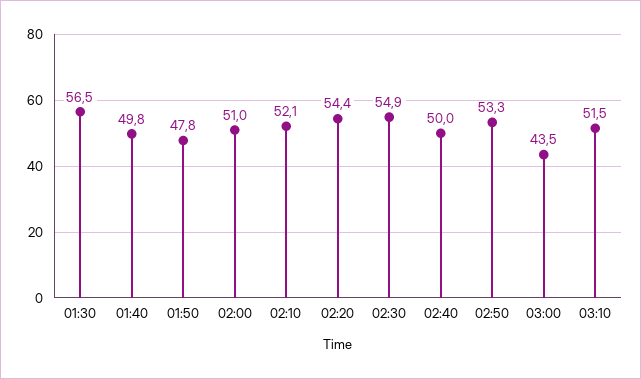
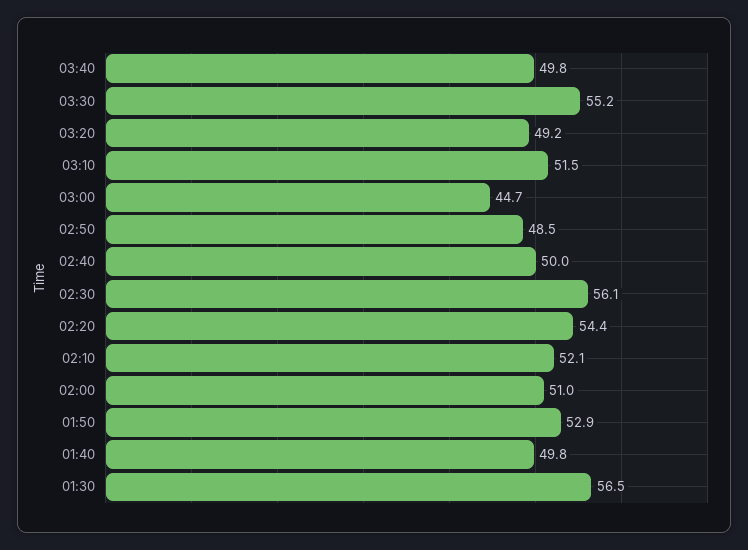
01:50: 47.8 -> 52.9
02:30: 54.9 -> 56.1
02:50: 53.3 -> 48.5
03:00: 43.5 -> 44.7
03:40: none -> 49.8
03:30: none -> 55.2
03:20: none -> 49.2

